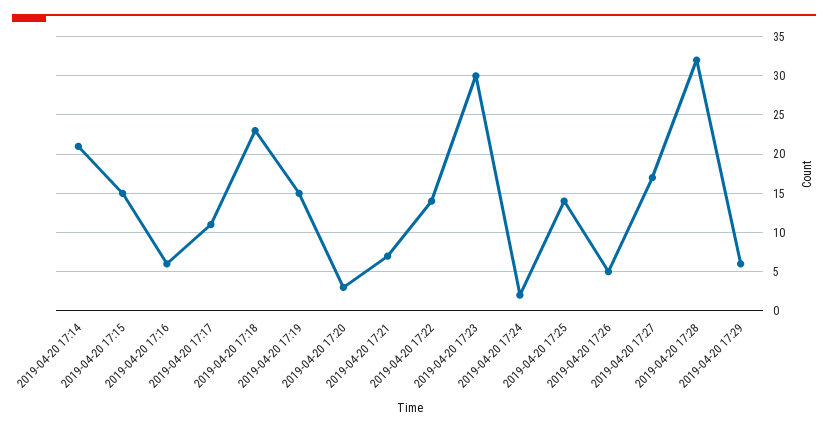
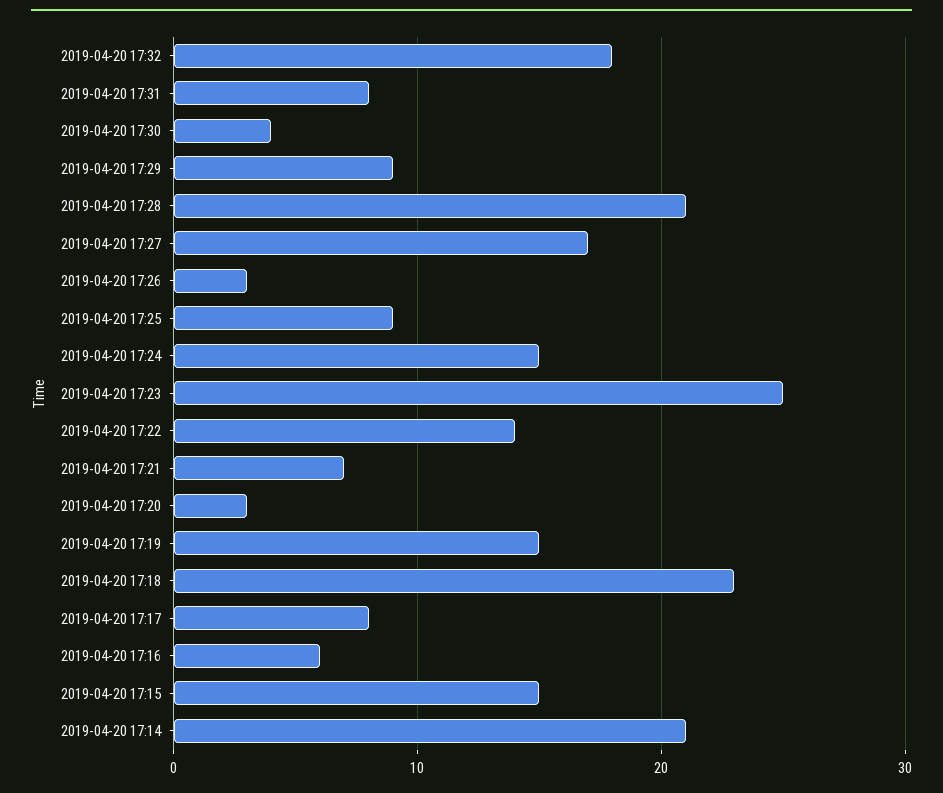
2019-04-20 17:17: 11 -> 8
2019-04-20 17:23: 30 -> 25
2019-04-20 17:24: 2 -> 15
2019-04-20 17:25: 14 -> 9
2019-04-20 17:26: 5 -> 3
2019-04-20 17:28: 32 -> 21
2019-04-20 17:29: 6 -> 9
2019-04-20 17:32: none -> 18
2019-04-20 17:31: none -> 8
2019-04-20 17:30: none -> 4

